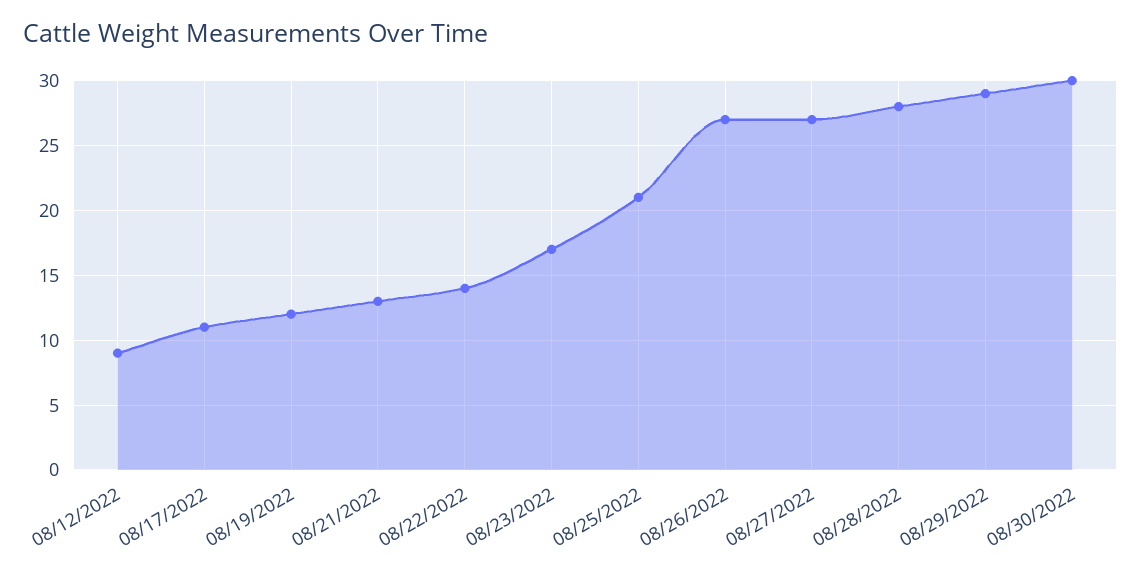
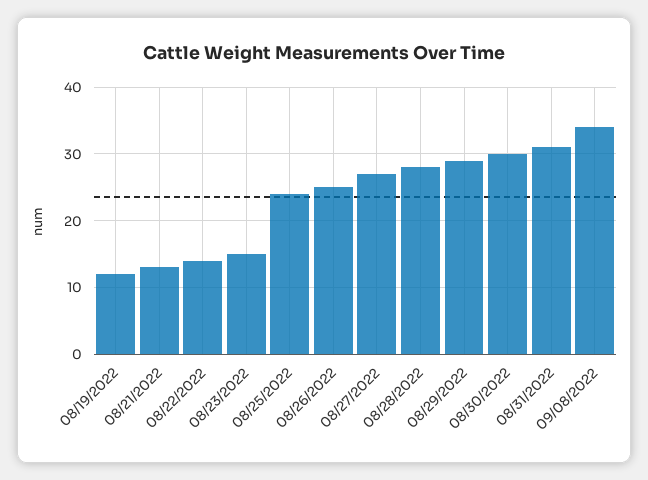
08/12/2022: 9 -> none
08/17/2022: 11 -> none
08/23/2022: 17 -> 15
08/25/2022: 21 -> 24
08/26/2022: 27 -> 25
08/31/2022: none -> 31
09/08/2022: none -> 34

